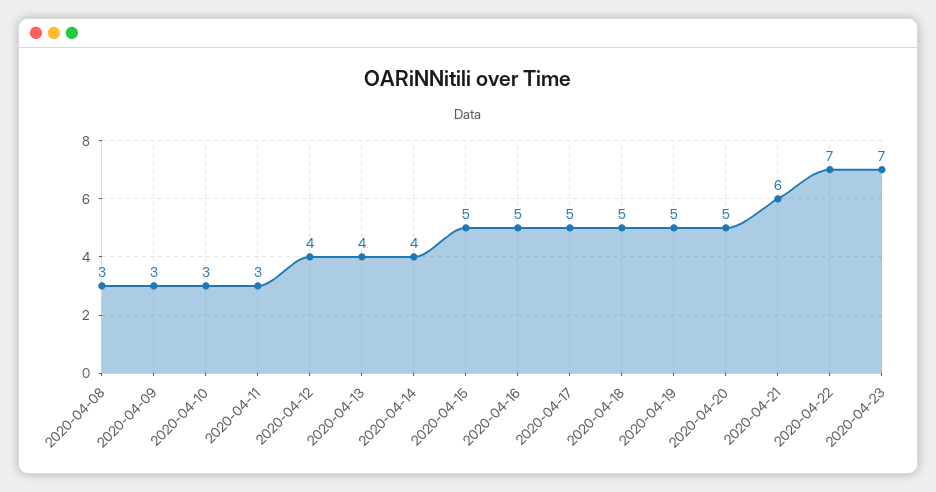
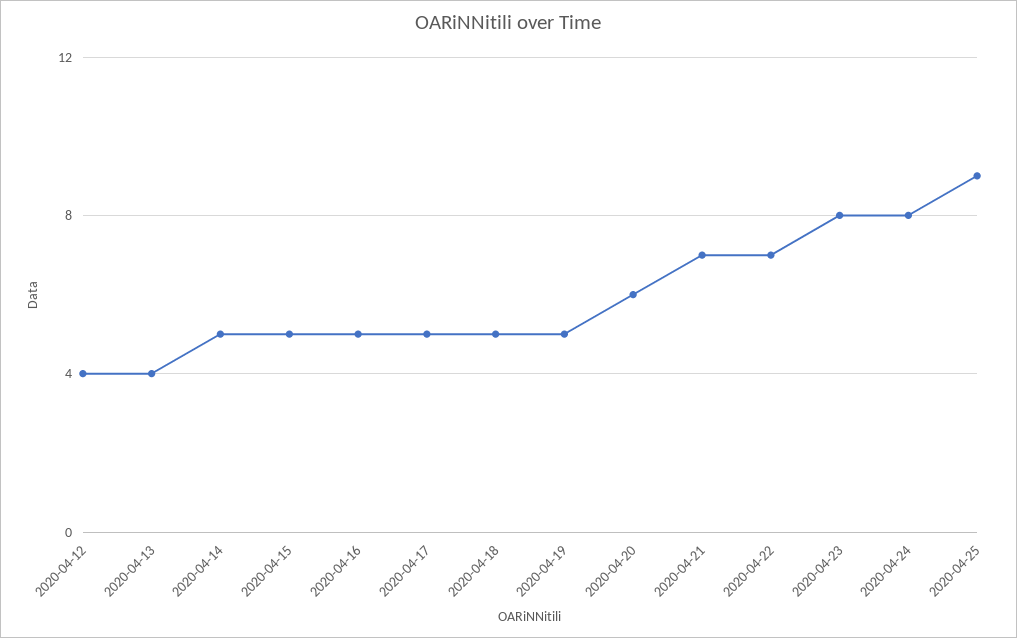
2020-04-08: 3 -> none
2020-04-09: 3 -> none
2020-04-10: 3 -> none
2020-04-11: 3 -> none
2020-04-14: 4 -> 5
2020-04-20: 5 -> 6
2020-04-21: 6 -> 7
2020-04-23: 7 -> 8
2020-04-24: none -> 8
2020-04-25: none -> 9

